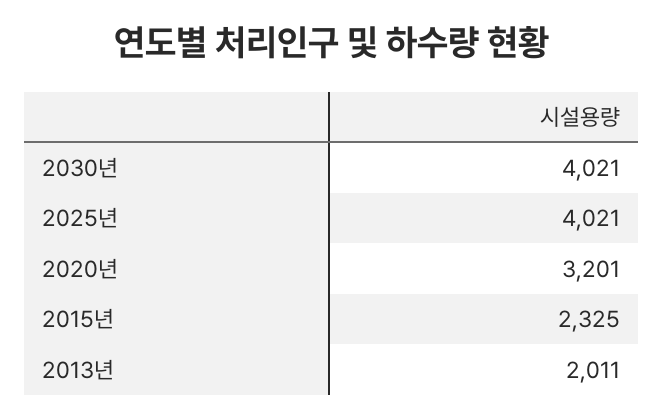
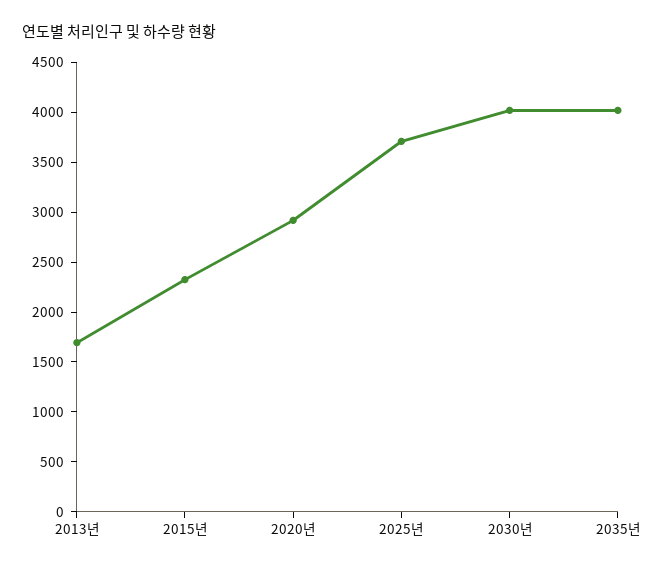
2025년: 4021 -> 3700
2020년: 3201 -> 2900
2013년: 2011 -> 1700
2035년: none -> 4000

